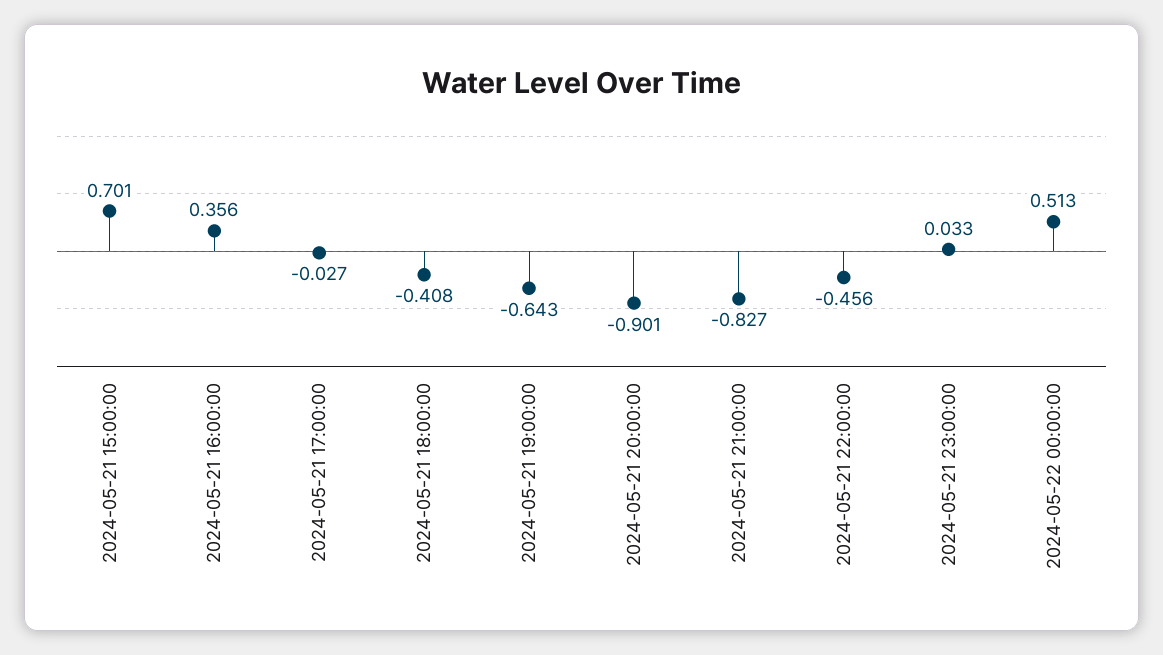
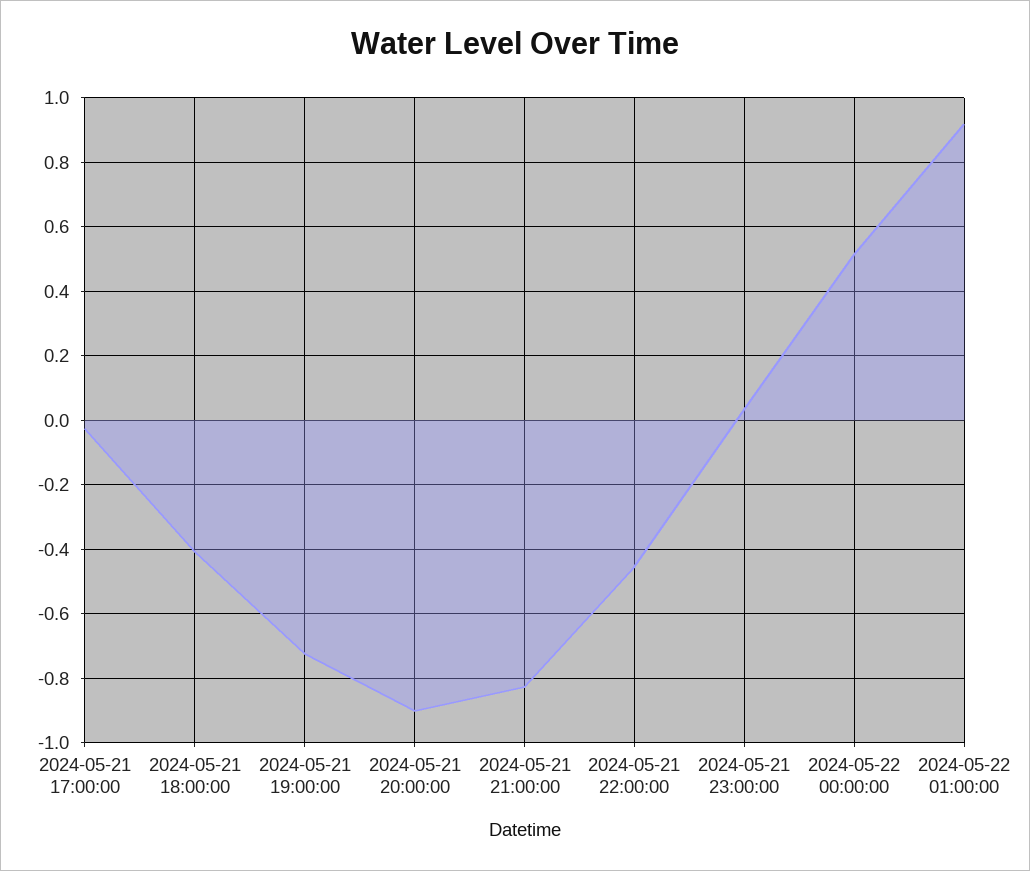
2024-05-21 15:00:00: 0.701 -> none
2024-05-21 16:00:00: 0.356 -> none
2024-05-21 19:00:00: -0.643 -> -0.72
2024-05-22 01:00:00: none -> 0.92

